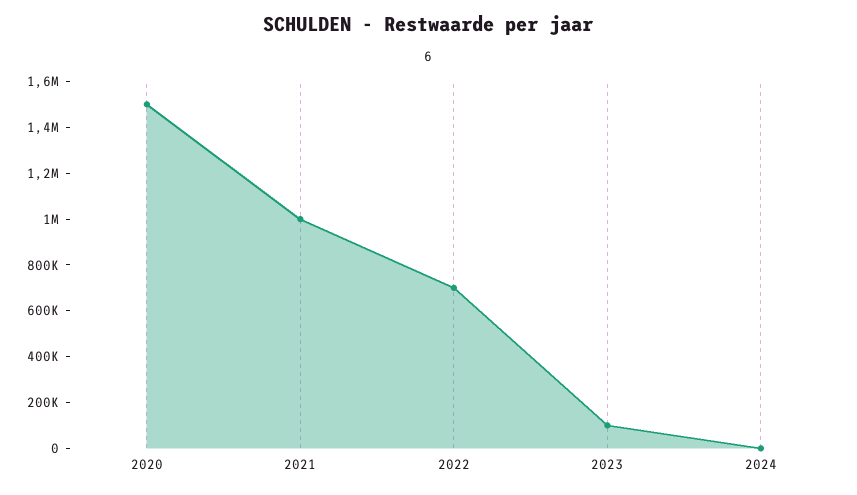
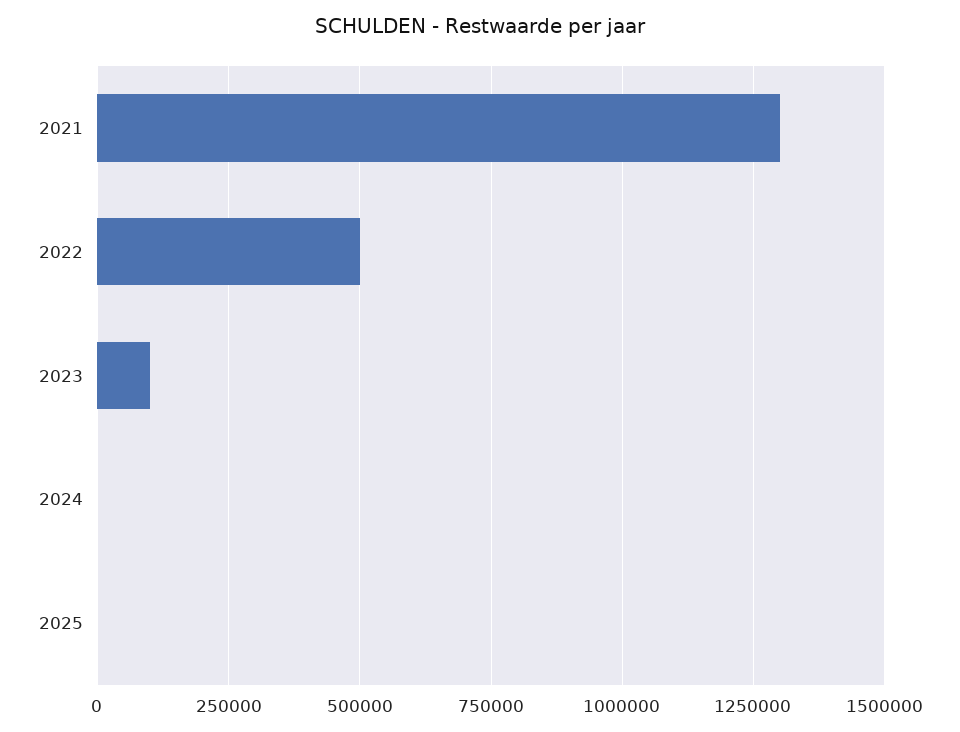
2020: 1500000 -> none
2021: 1000000 -> 1300000
2022: 700000 -> 500000
2025: none -> 0

